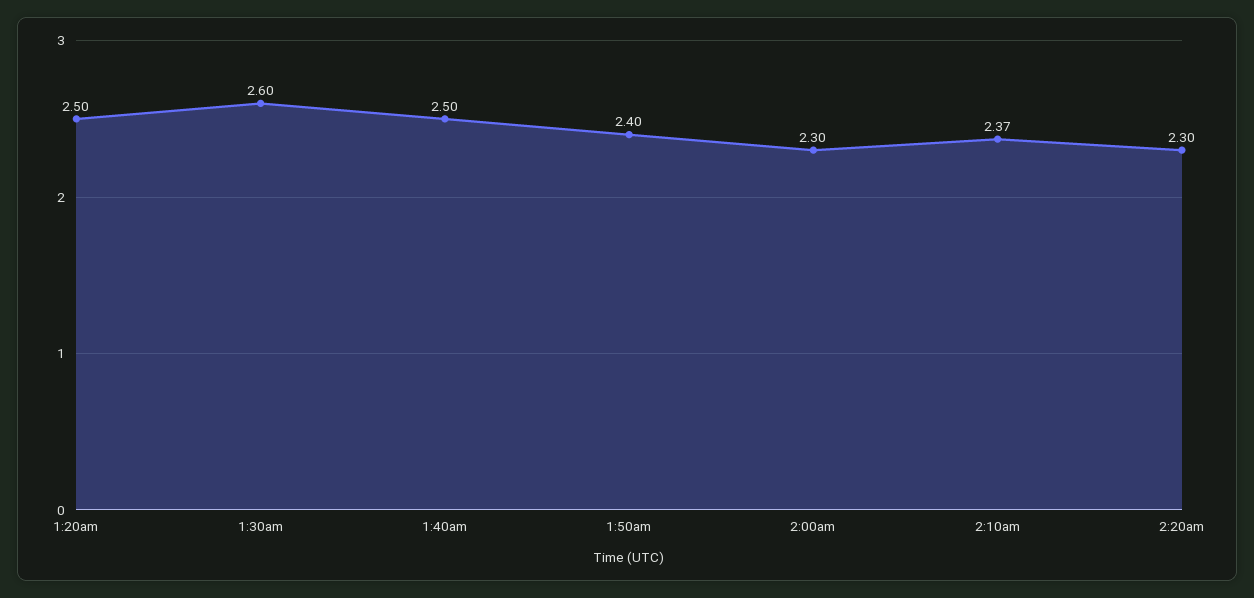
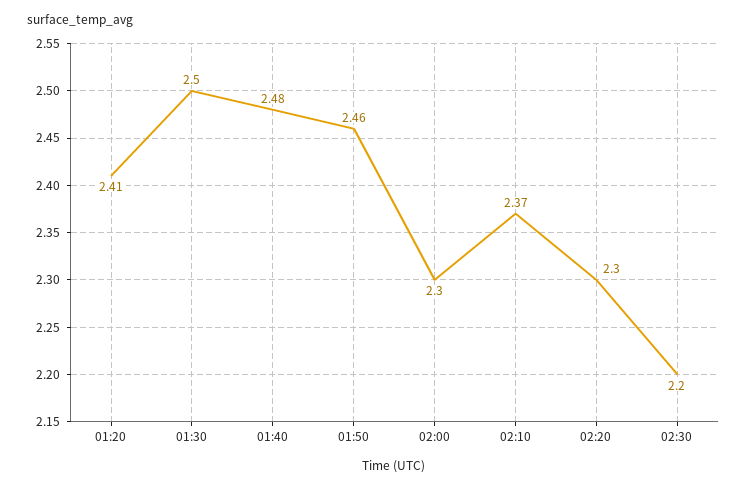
1:20am: 2.5 -> 2.41
1:30am: 2.6 -> 2.5
1:40am: 2.5 -> 2.48
1:50am: 2.4 -> 2.46
02:30: none -> 2.2

